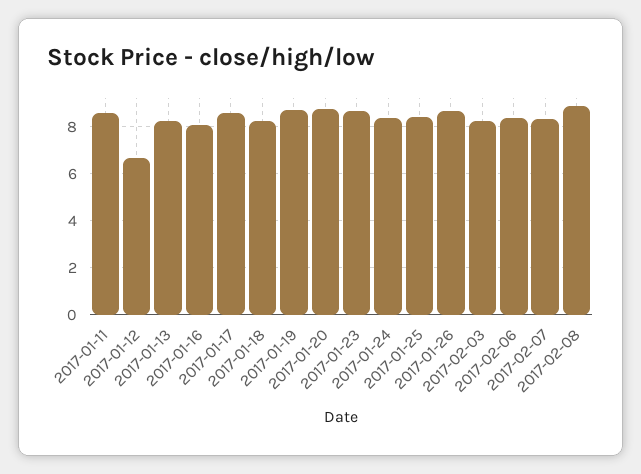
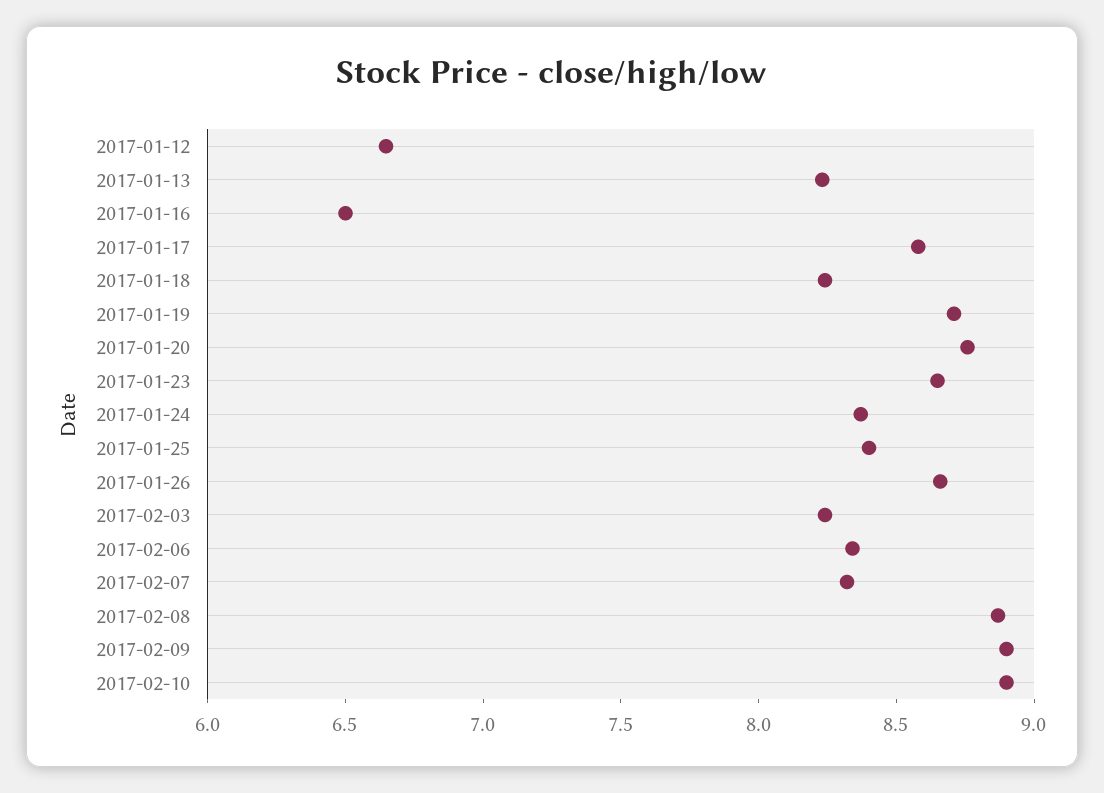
2017-01-11: 8.5 -> none
2017-01-16: 8 -> 6.5
2017-02-09: none -> 8.9
2017-02-10: none -> 8.9

